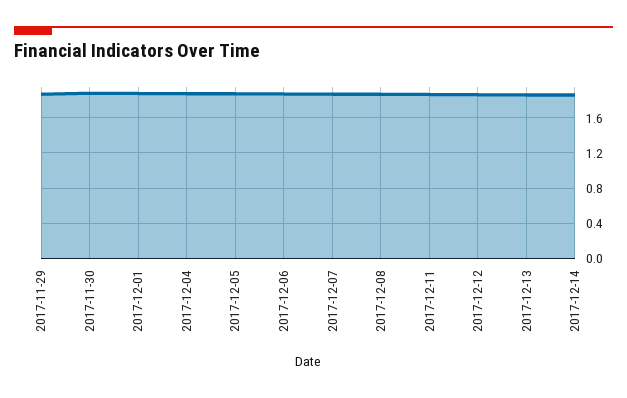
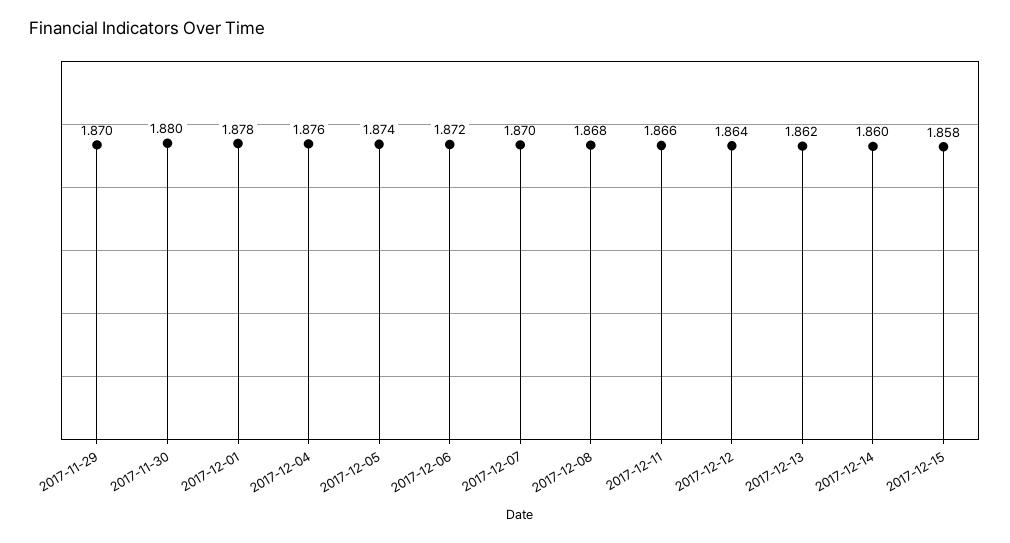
2017-12-15: none -> 1.858

